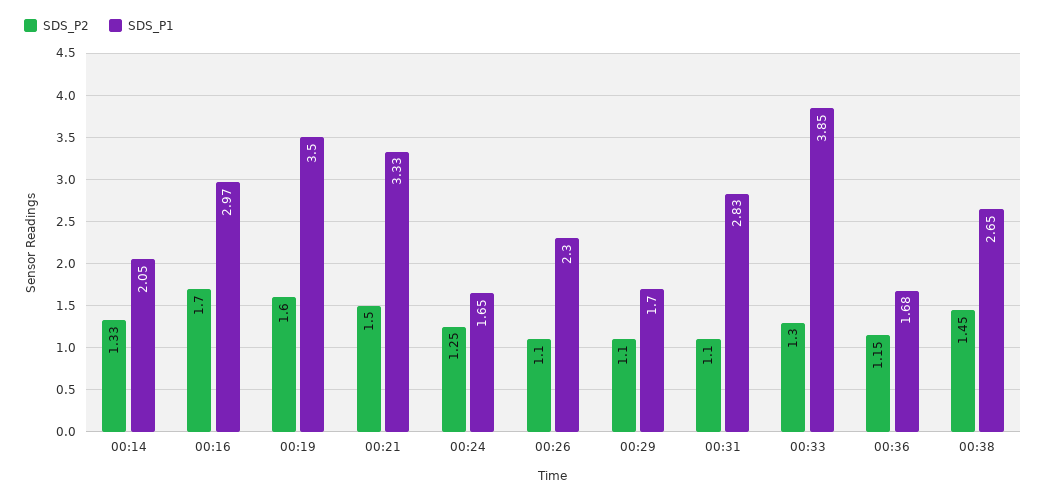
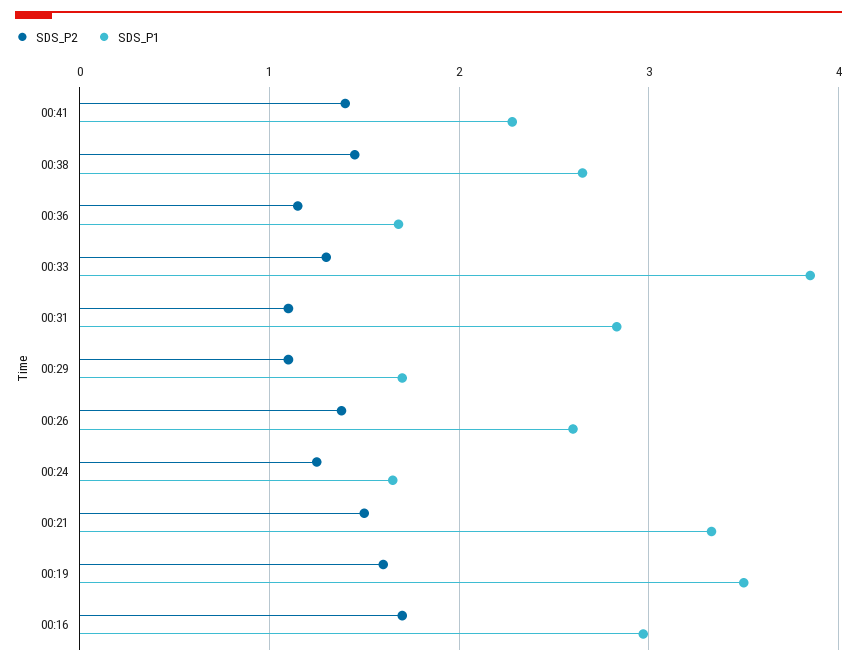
SDS_P2, 00:14: 1.33 -> none
SDS_P1, 00:14: 2.05 -> none
SDS_P2, 00:26: 1.1 -> 1.4
SDS_P1, 00:26: 2.3 -> 2.6
SDS_P2, 00:41: none -> 1.4
SDS_P1, 00:41: none -> 2.3

